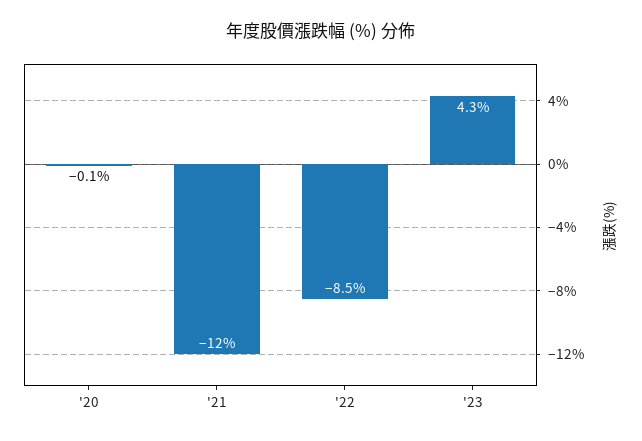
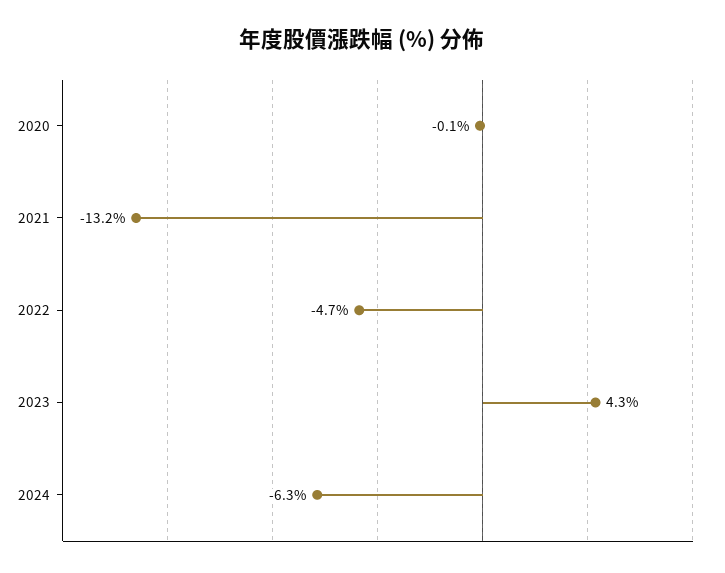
'21: -12 -> -13.2
'22: -8.5 -> -4.7
2024: none -> -6.3

